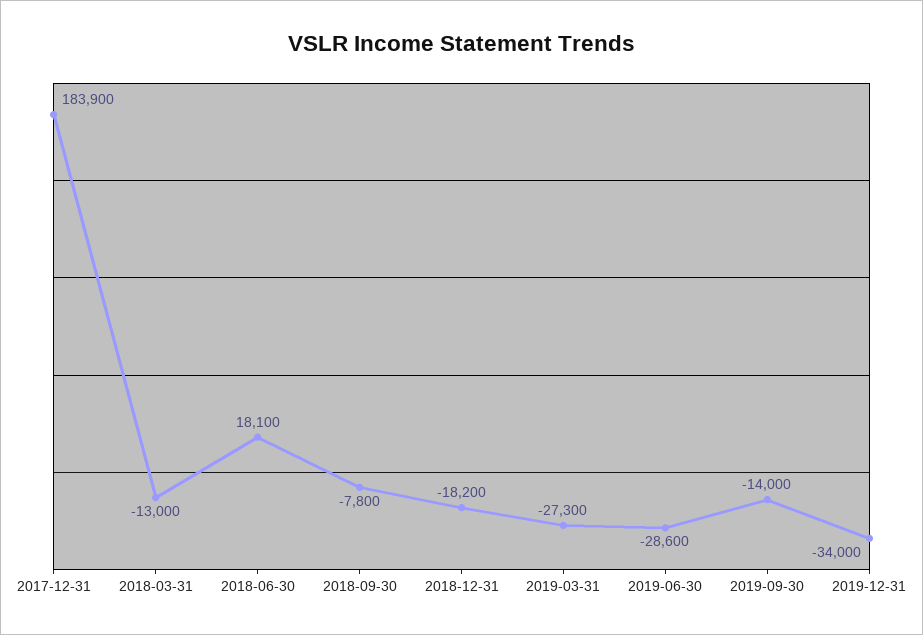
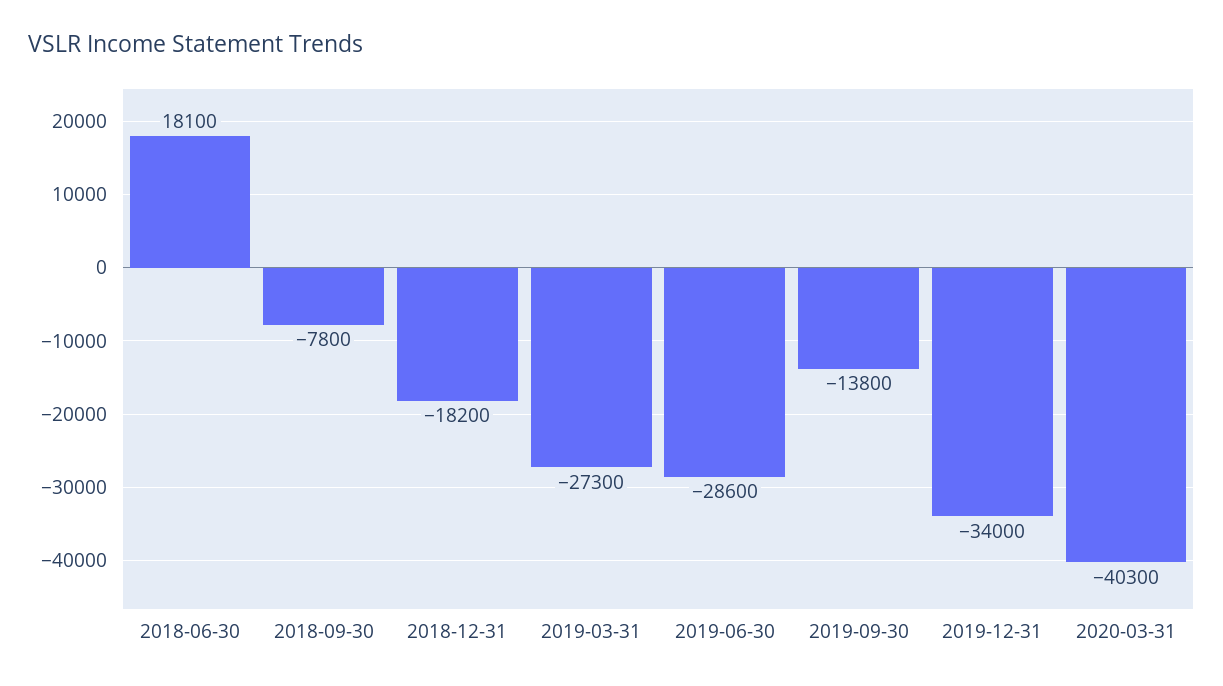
2017-12-31: 183900 -> none
2018-03-31: -13000 -> none
2019-09-30: -14000 -> -13800
2020-03-31: none -> -40300

